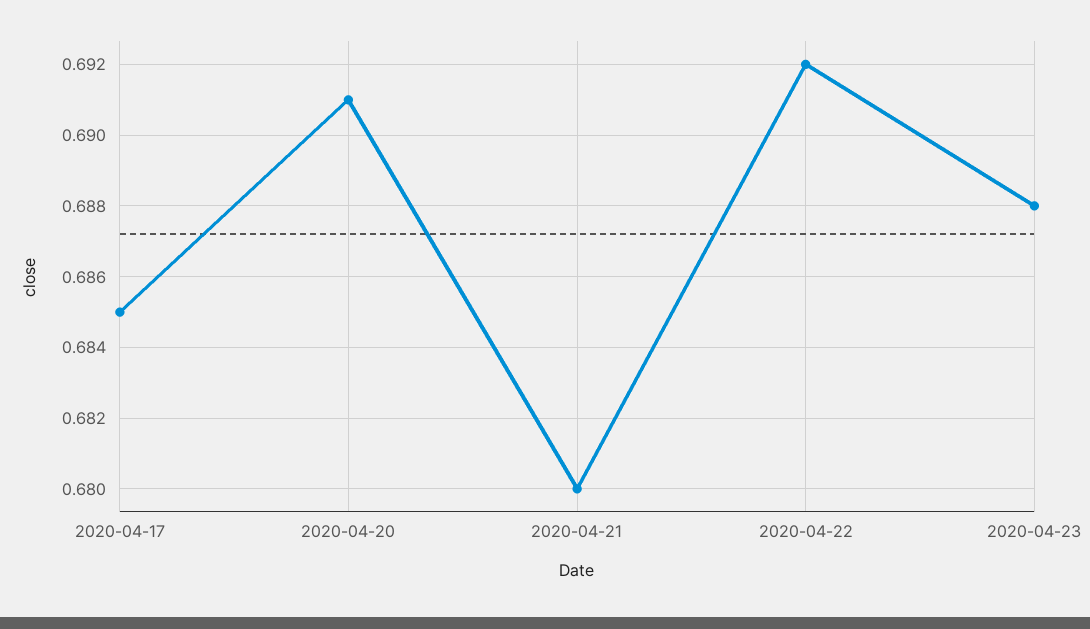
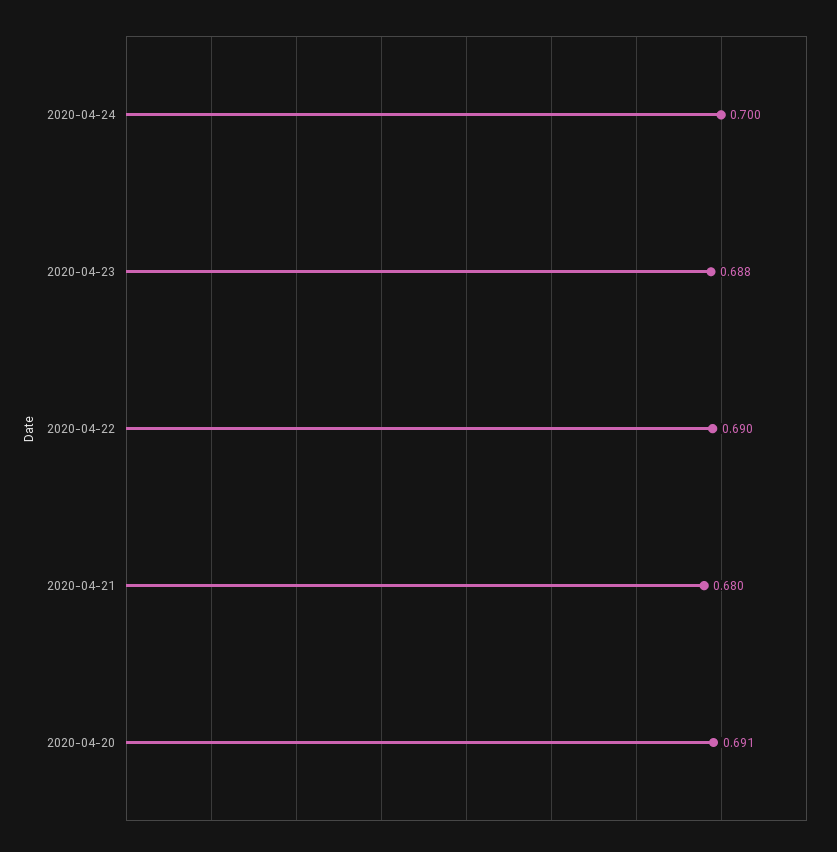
2020-04-17: 0.685 -> none
2020-04-22: 0.692 -> 0.69
2020-04-24: none -> 0.7

